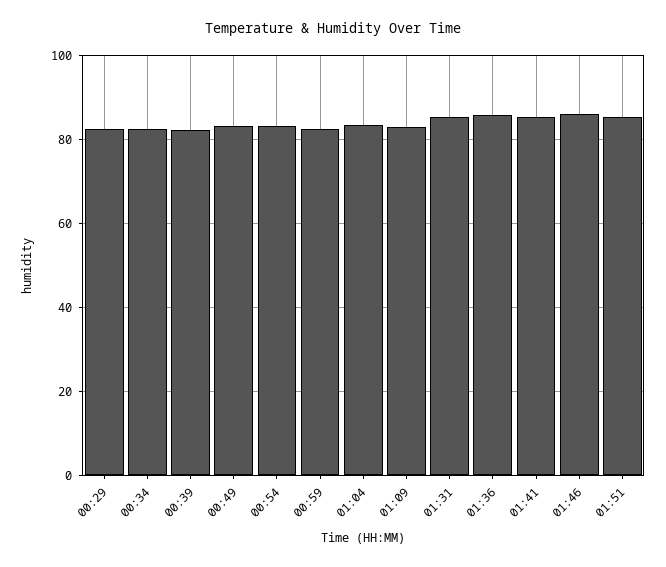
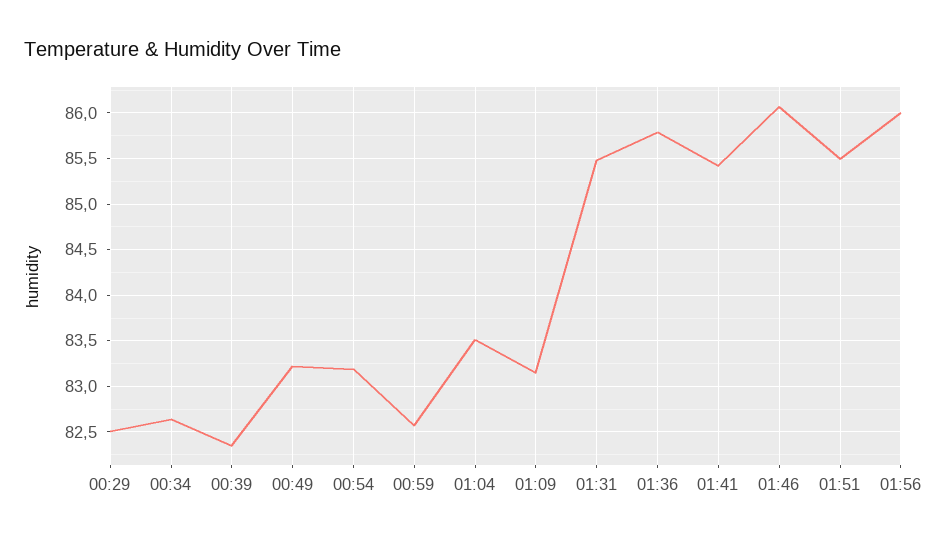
01:56: none -> 86

